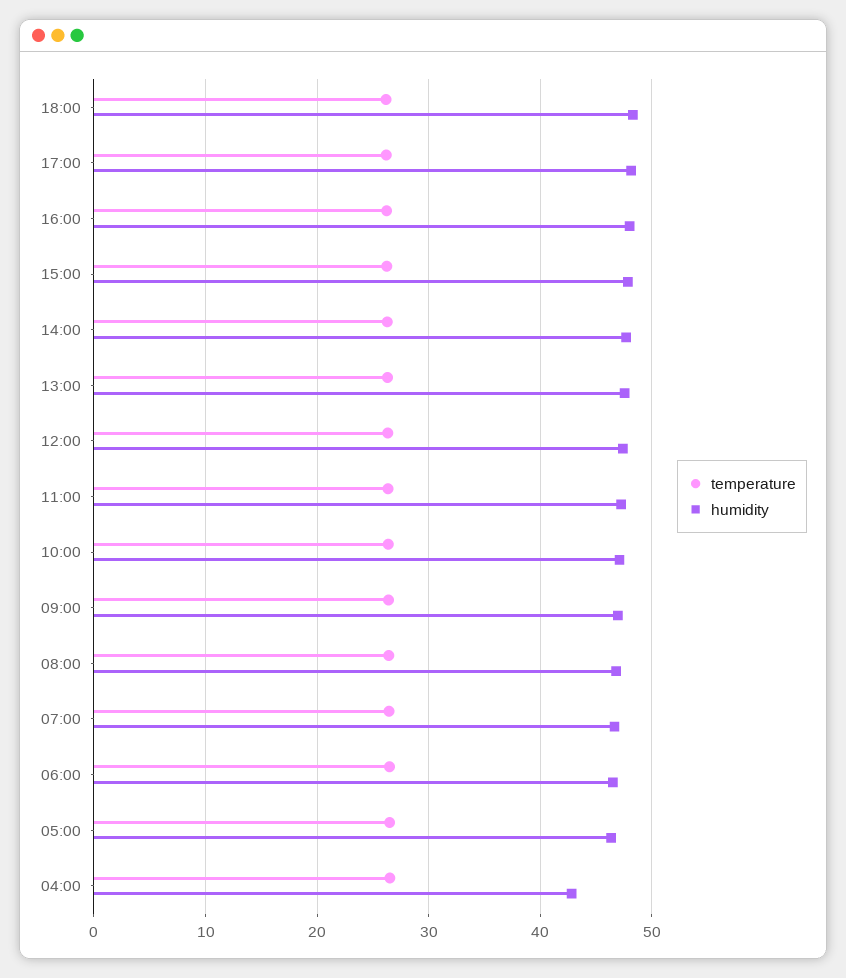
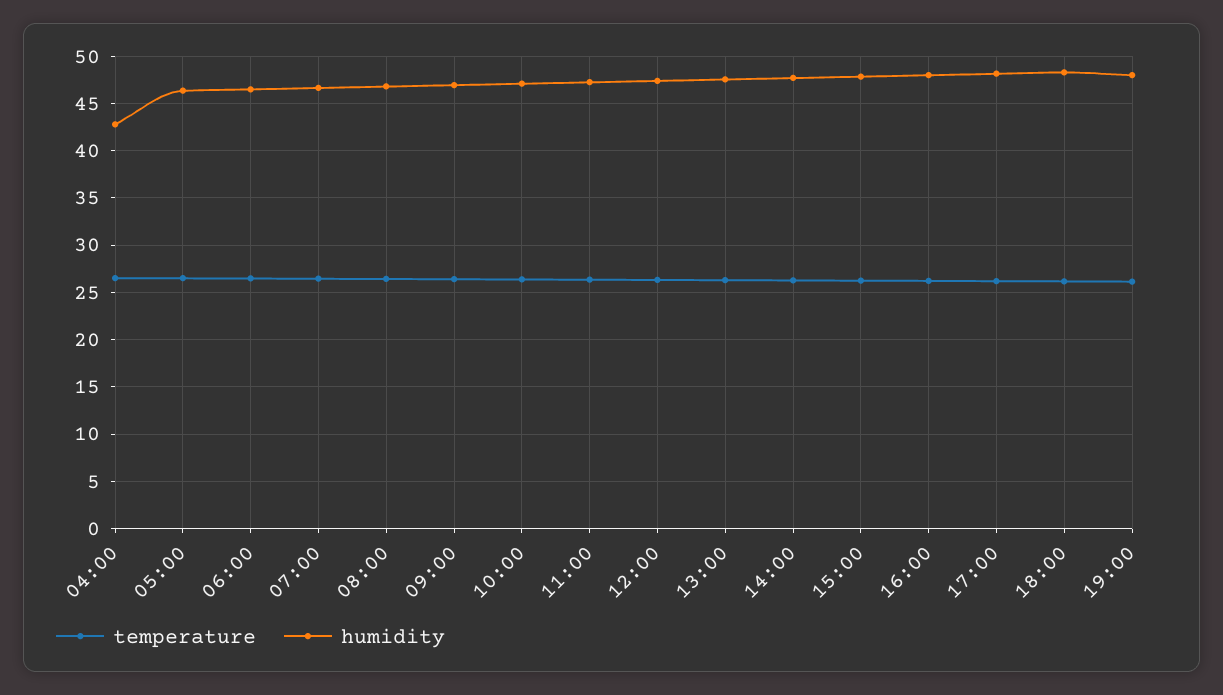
temperature, 19:00: none -> 26
humidity, 19:00: none -> 48

